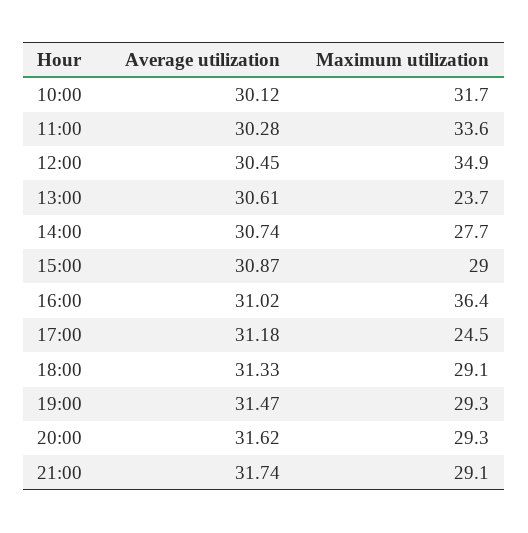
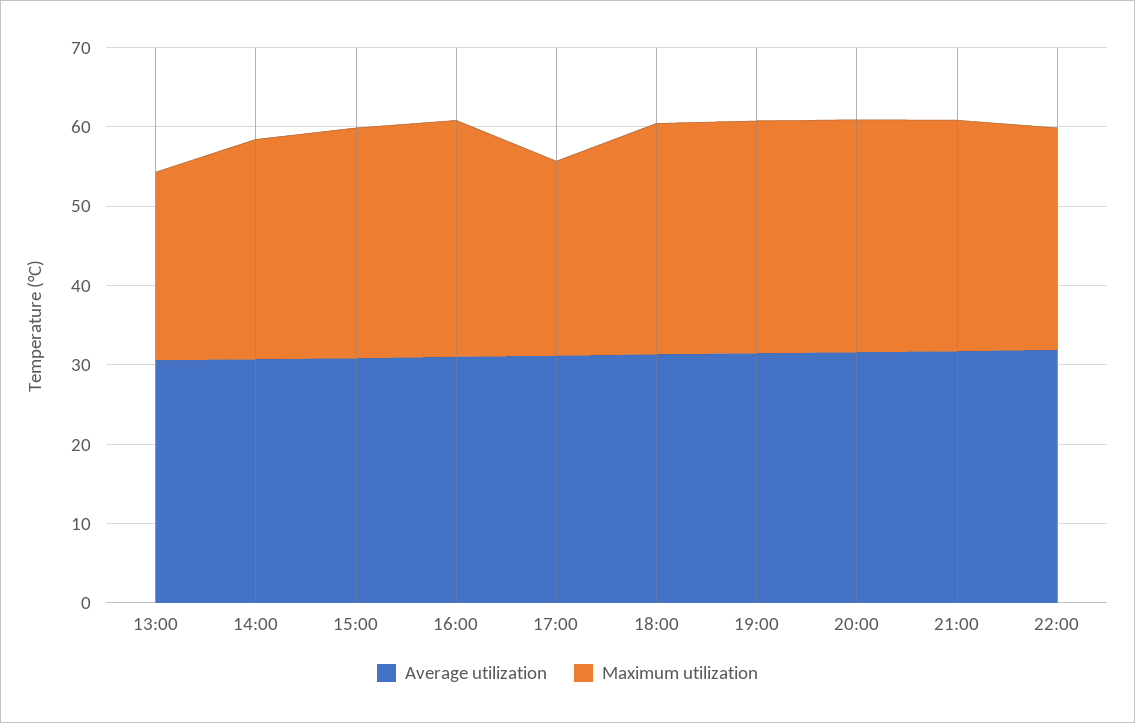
Average utilization, 10:00: 30.12 -> none
Maximum utilization, 10:00: 31.7 -> none
Average utilization, 11:00: 30.28 -> none
Maximum utilization, 11:00: 33.6 -> none
Average utilization, 12:00: 30.45 -> none
Maximum utilization, 12:00: 34.9 -> none
Maximum utilization, 16:00: 36.4 -> 30
Average utilization, 22:00: none -> 32
Maximum utilization, 22:00: none -> 28

